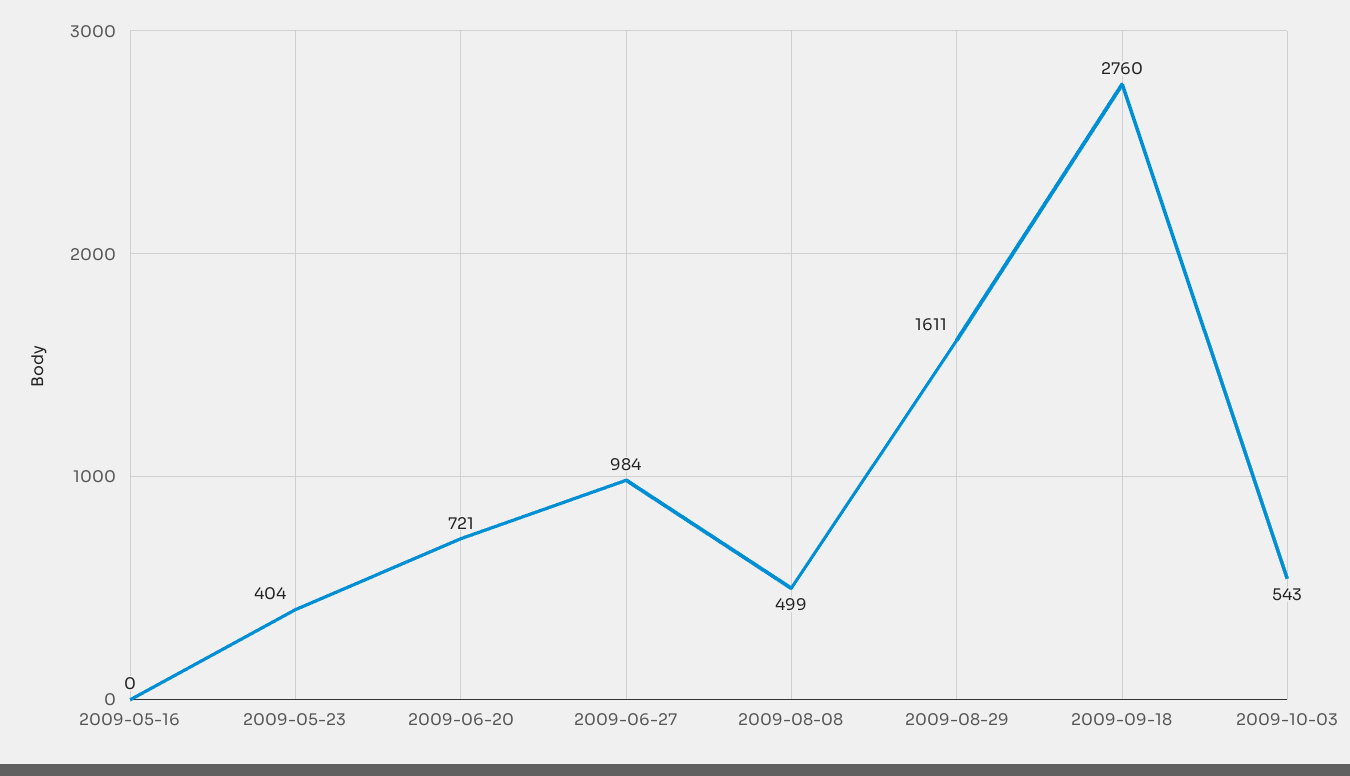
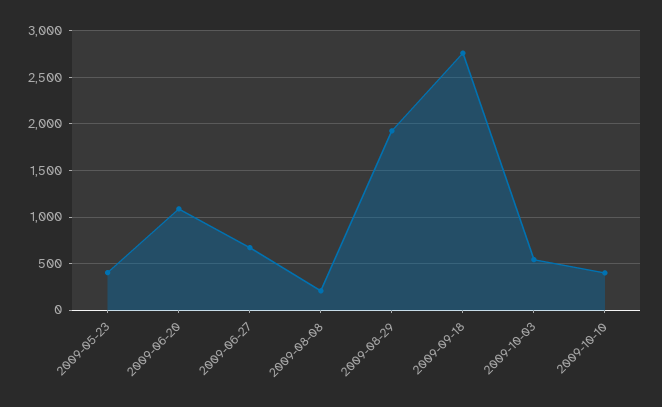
2009-05-16: 0 -> none
2009-06-20: 721 -> 1100
2009-06-27: 984 -> 700
2009-08-08: 499 -> 200
2009-08-29: 1611 -> 1900
2009-10-10: none -> 400

